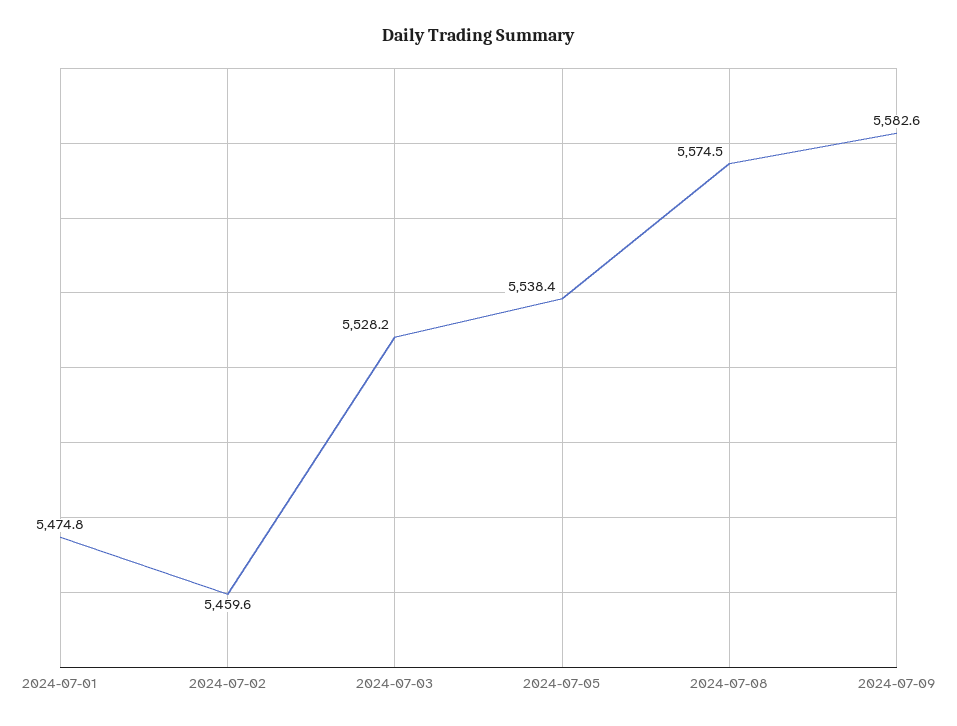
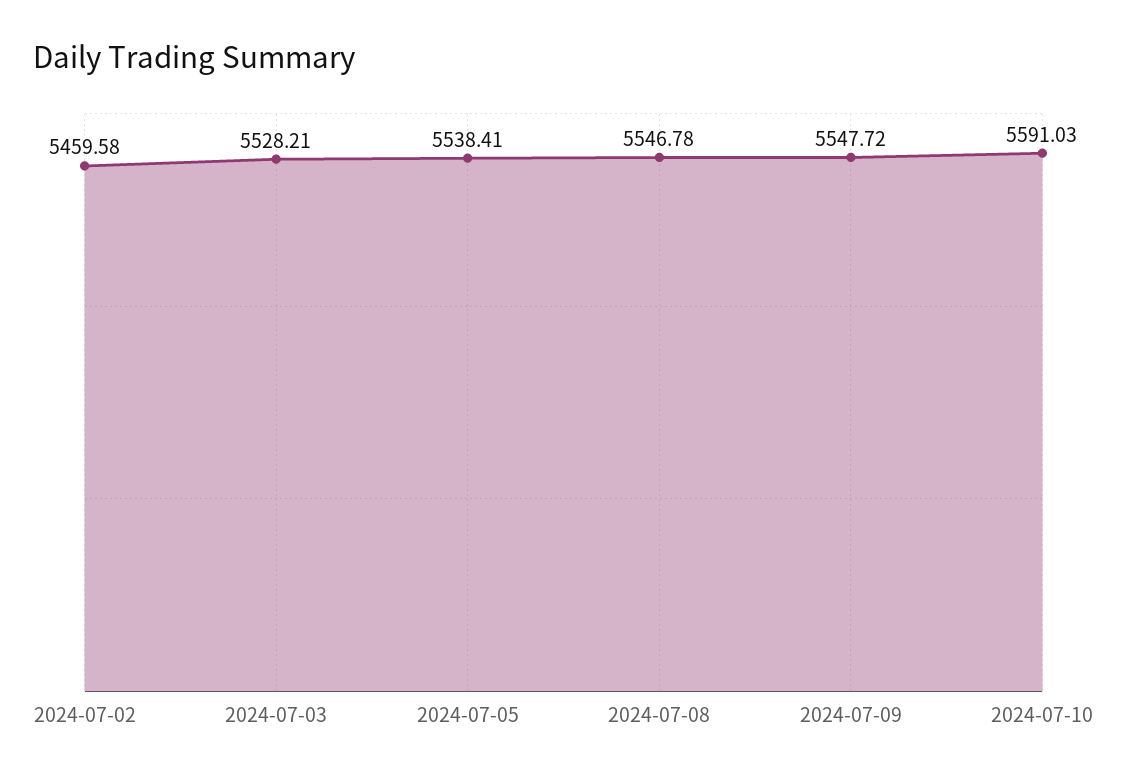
2024-07-01: 5474.8 -> none
2024-07-08: 5574.5 -> 5546.78
2024-07-09: 5582.6 -> 5547.72
2024-07-10: none -> 5591.03

